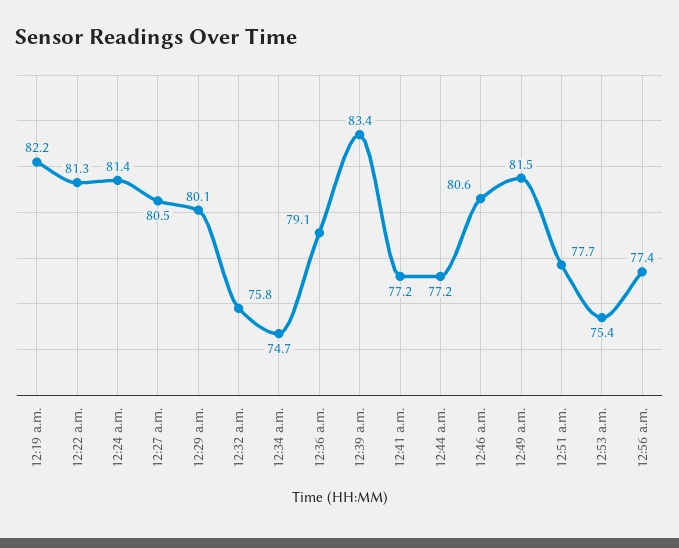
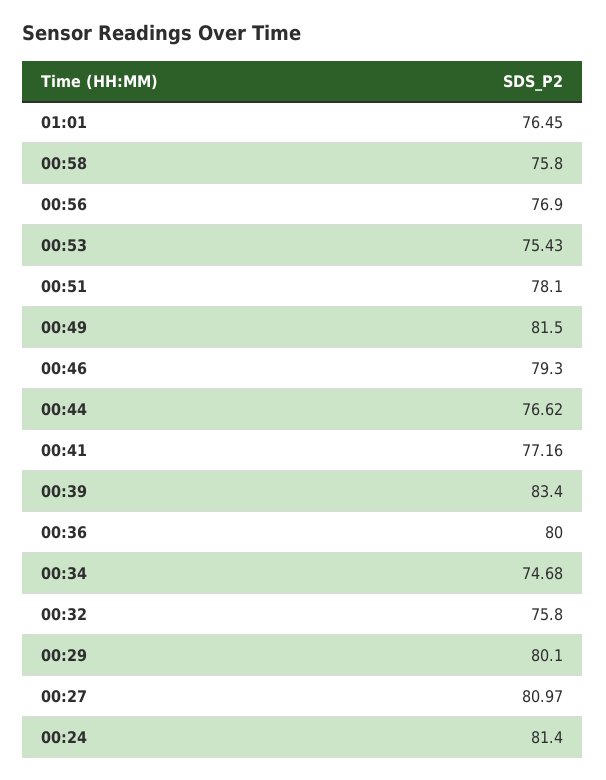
12:19 a.m.: 82.2 -> none
12:22 a.m.: 81.3 -> none
12:27 a.m.: 80.5 -> 80.97
12:36 a.m.: 79.1 -> 80
12:44 a.m.: 77.2 -> 76.62
12:46 a.m.: 80.6 -> 79.3
12:51 a.m.: 77.7 -> 78.1
12:56 a.m.: 77.4 -> 76.9
01:01: none -> 76.45
00:58: none -> 75.8

